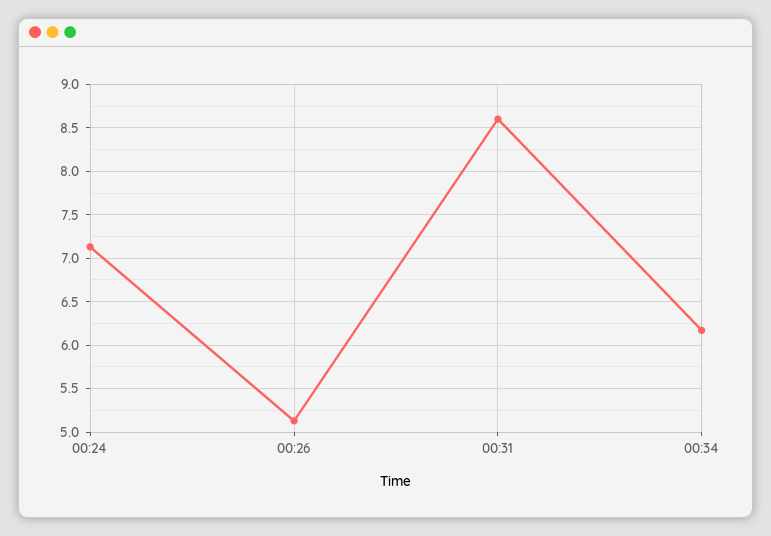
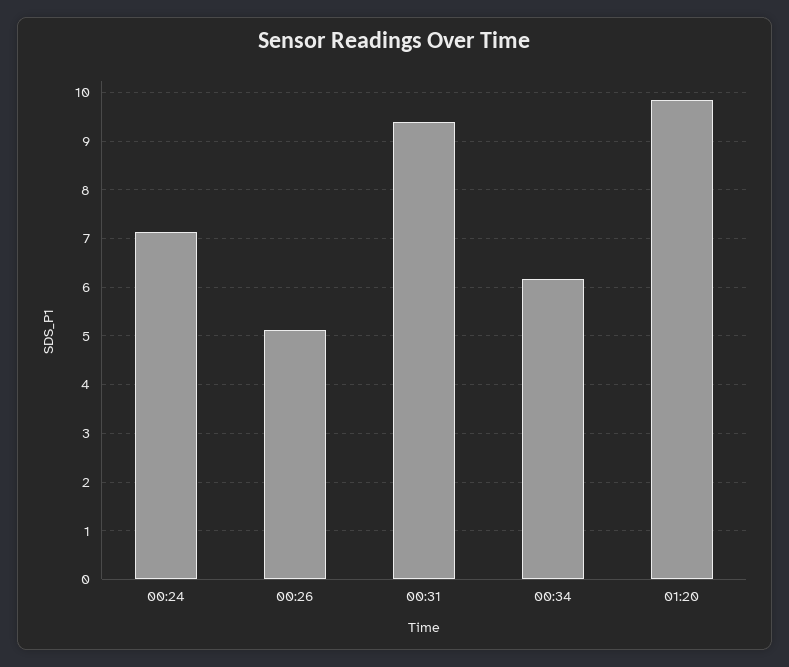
00:31: 8.6 -> 9.4
01:20: none -> 9.8

